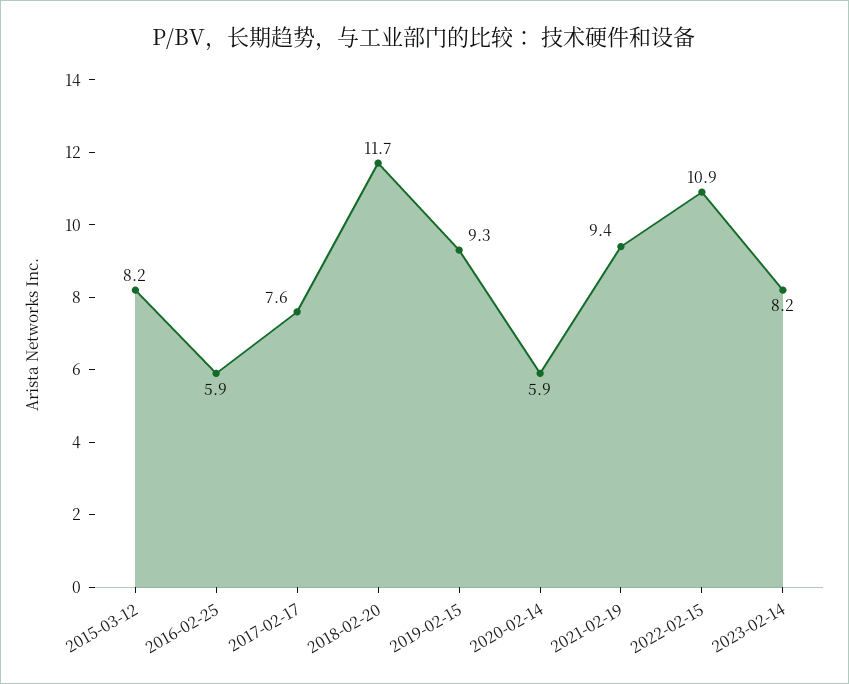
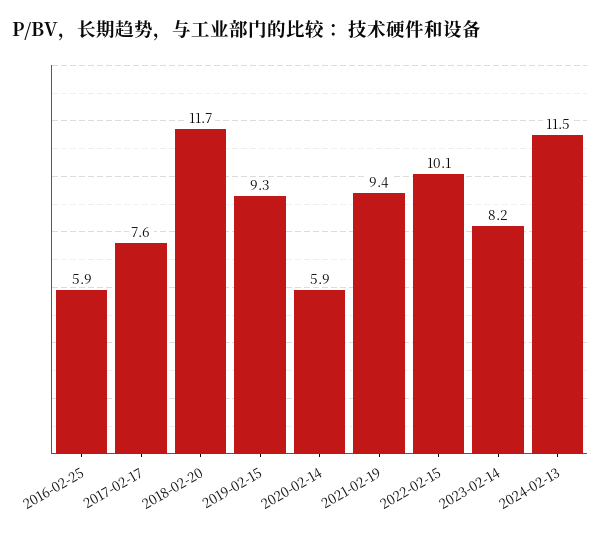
2015-03-12: 8.2 -> none
2022-02-15: 10.9 -> 10.1
2024-02-13: none -> 11.5

